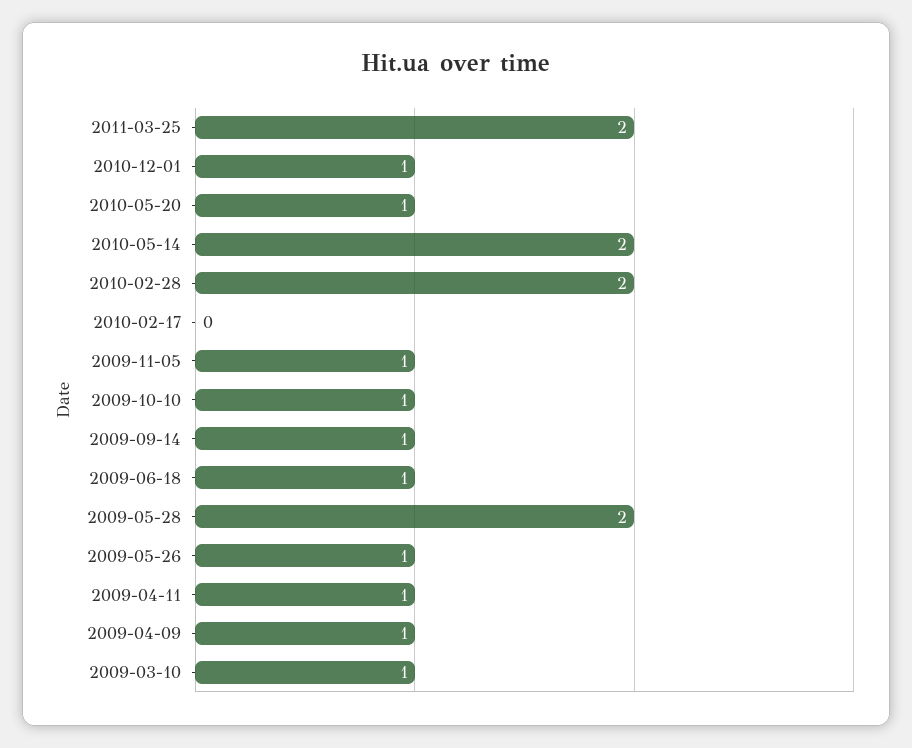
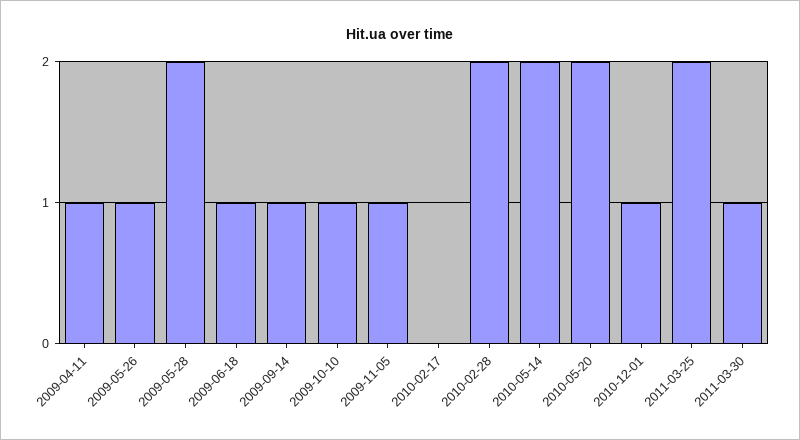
2010-05-20: 1 -> 2
2009-04-09: 1 -> none
2009-03-10: 1 -> none
2011-03-30: none -> 1

